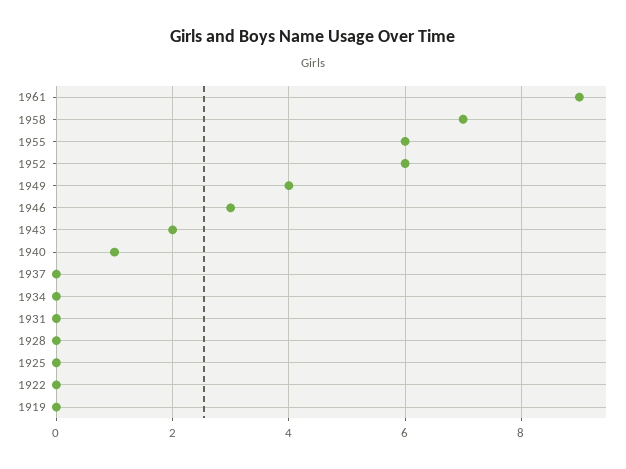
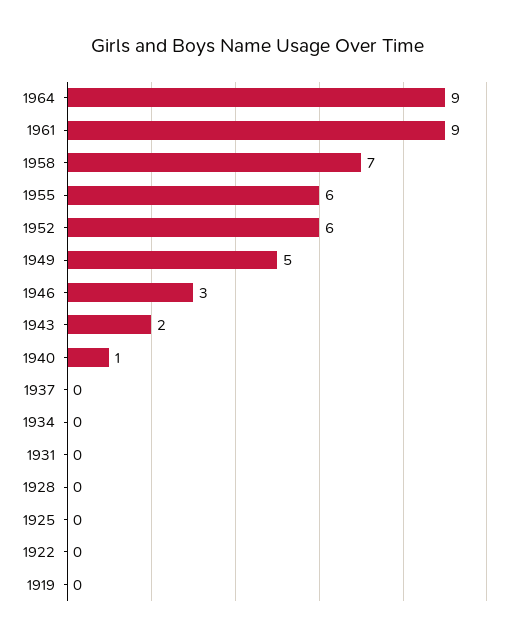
1949: 4 -> 5
1964: none -> 9

